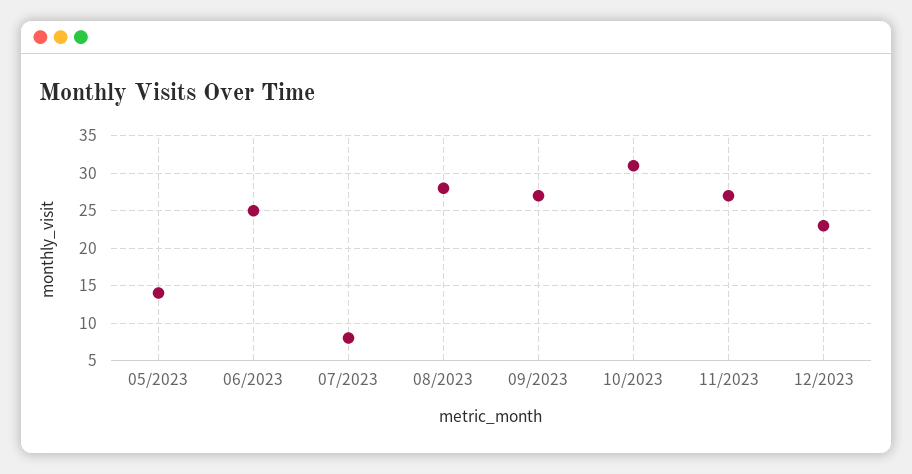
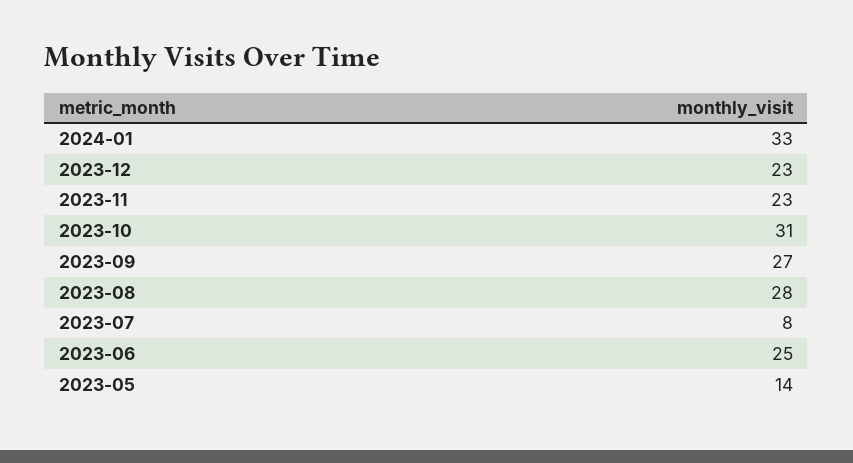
11/2023: 27 -> 23
2024-01: none -> 33

